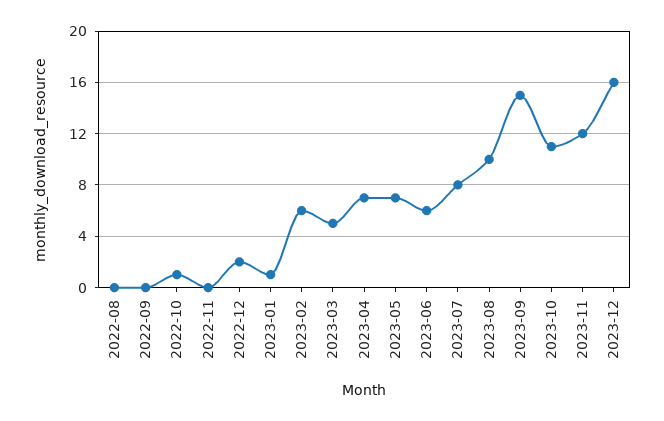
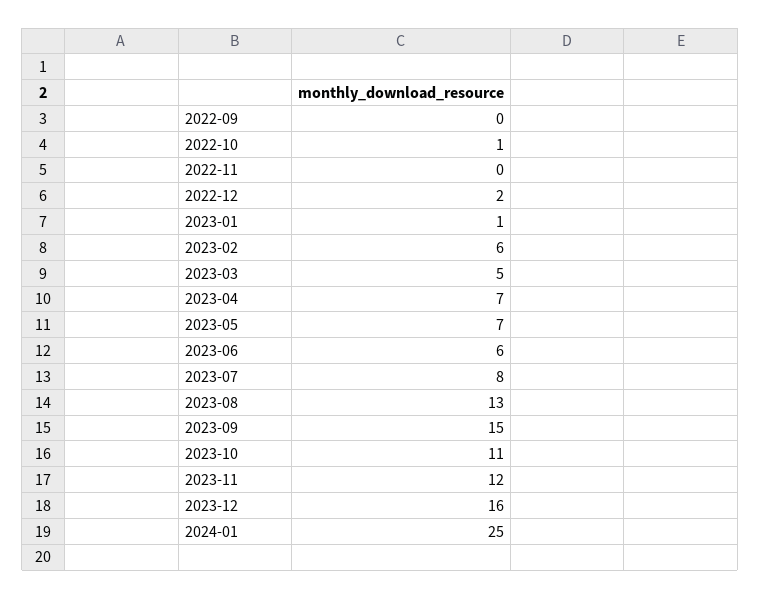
2022-08: 0 -> none
2023-08: 10 -> 13
2024-01: none -> 25

